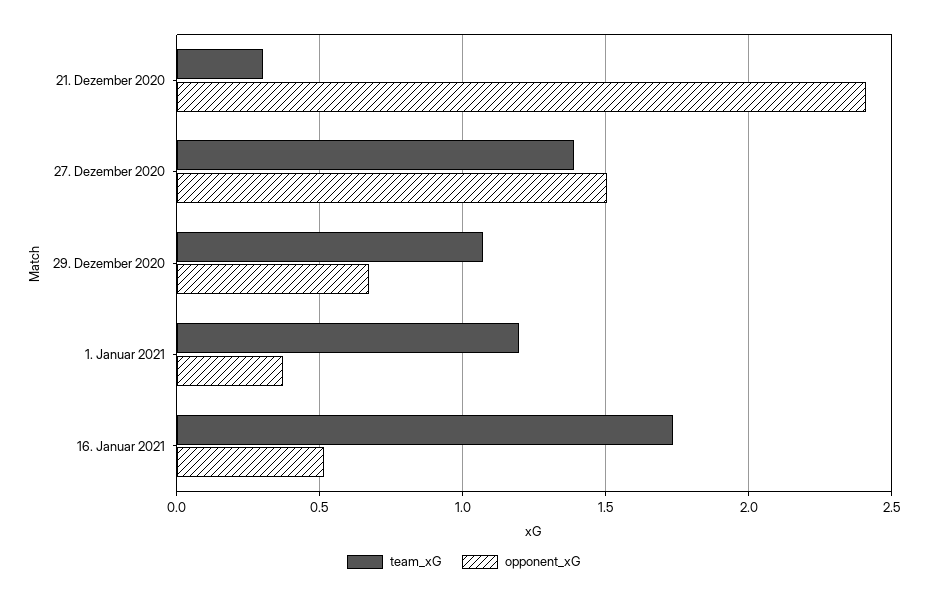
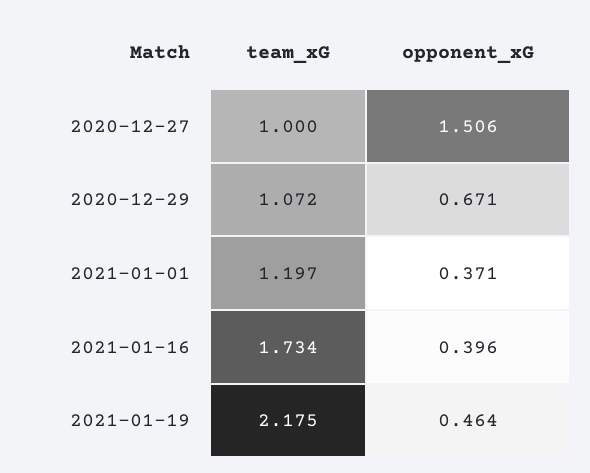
team_xG, 21. Dezember 2020: 0.3 -> none
opponent_xG, 21. Dezember 2020: 2.4 -> none
team_xG, 27. Dezember 2020: 1.4 -> 1
opponent_xG, 16. Januar 2021: 0.5 -> 0.396
team_xG, 2021-01-19: none -> 2.175
opponent_xG, 2021-01-19: none -> 0.464

